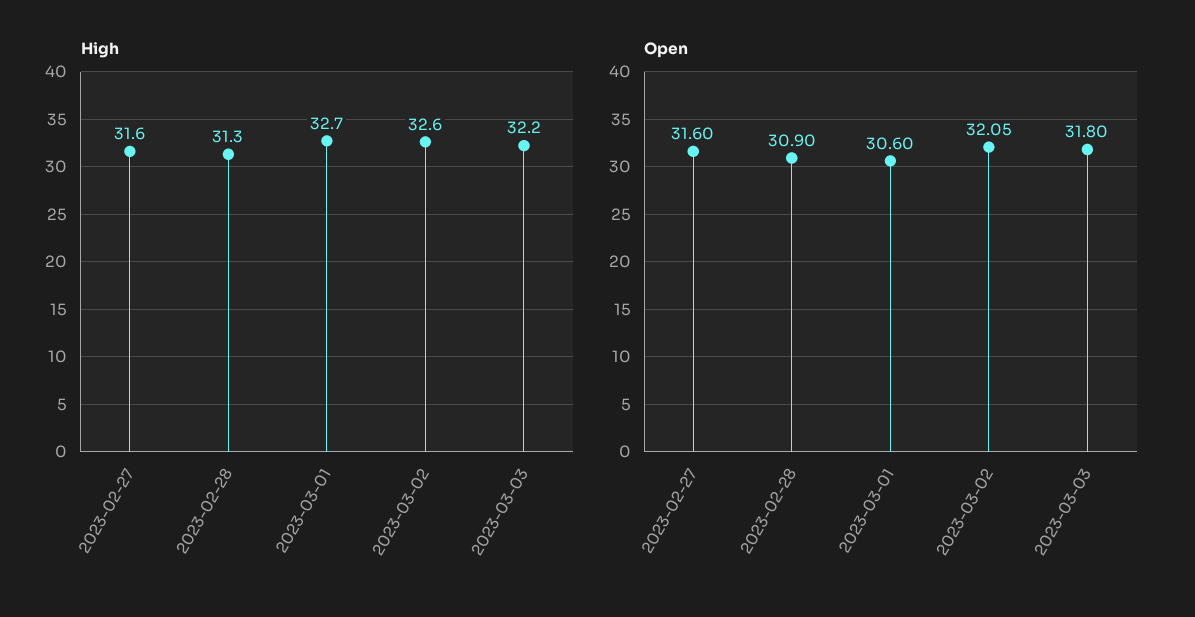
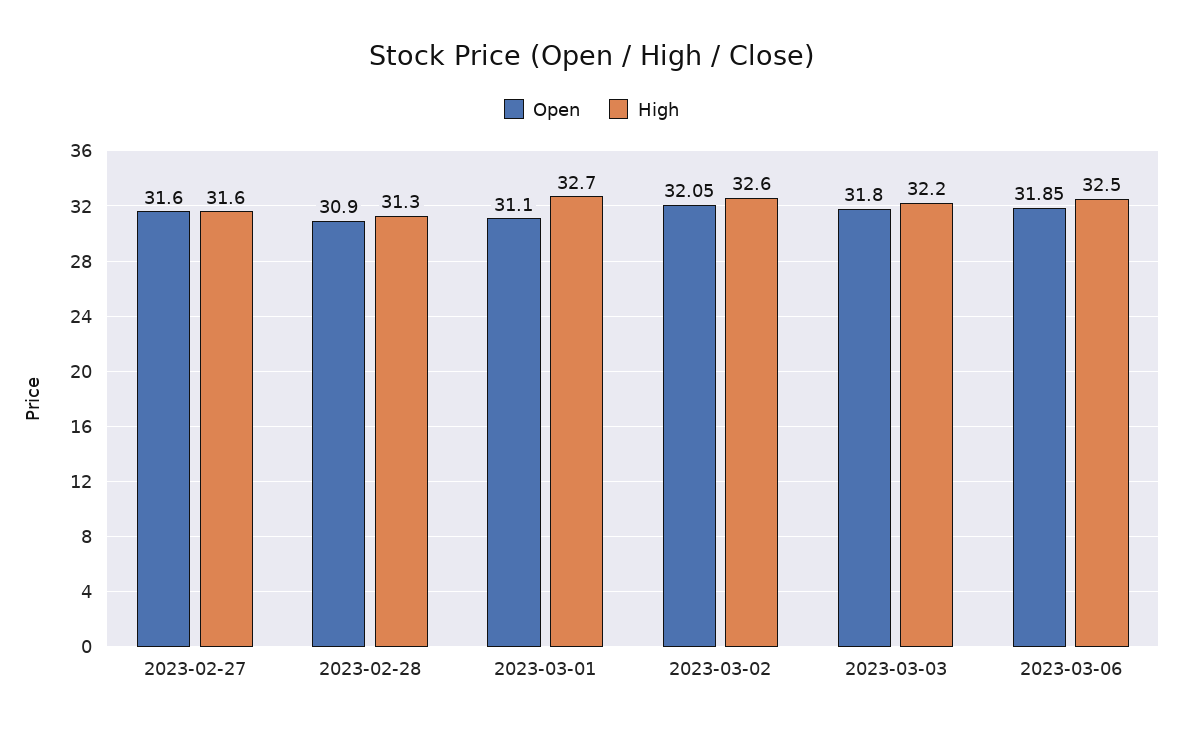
Open, 2023-03-01: 30.6 -> 31.1
Open, 2023-03-06: none -> 31.85
High, 2023-03-06: none -> 32.5

